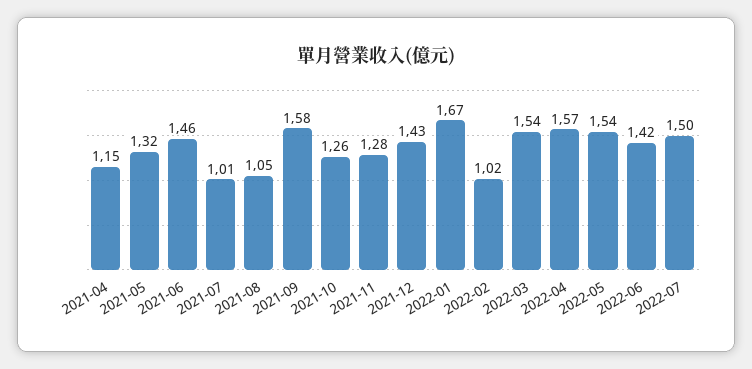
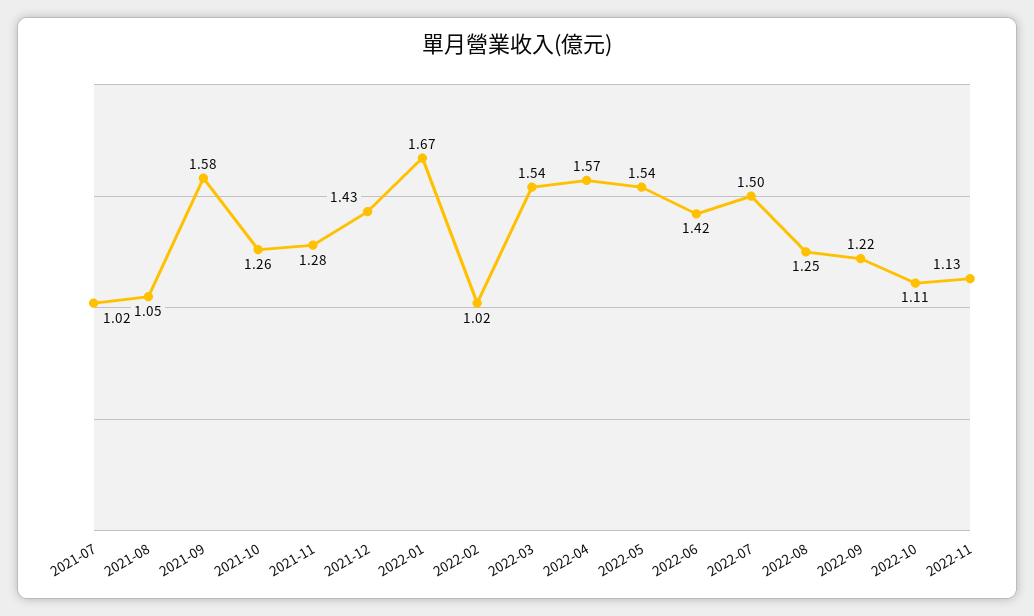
2021-04: 1.15 -> none
2021-05: 1.32 -> none
2021-06: 1.46 -> none
2021-07: 1.01 -> 1.02
2022-08: none -> 1.25
2022-09: none -> 1.22
2022-10: none -> 1.11
2022-11: none -> 1.13

